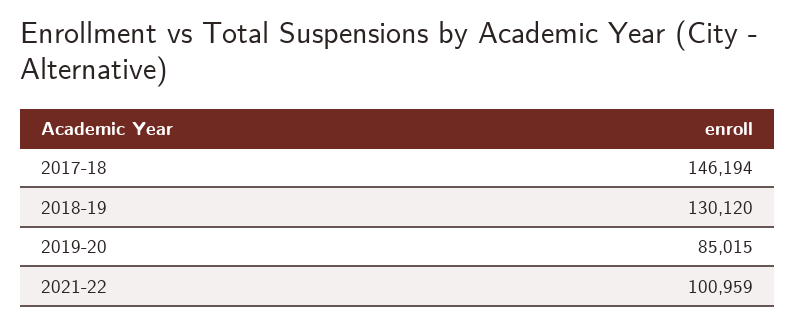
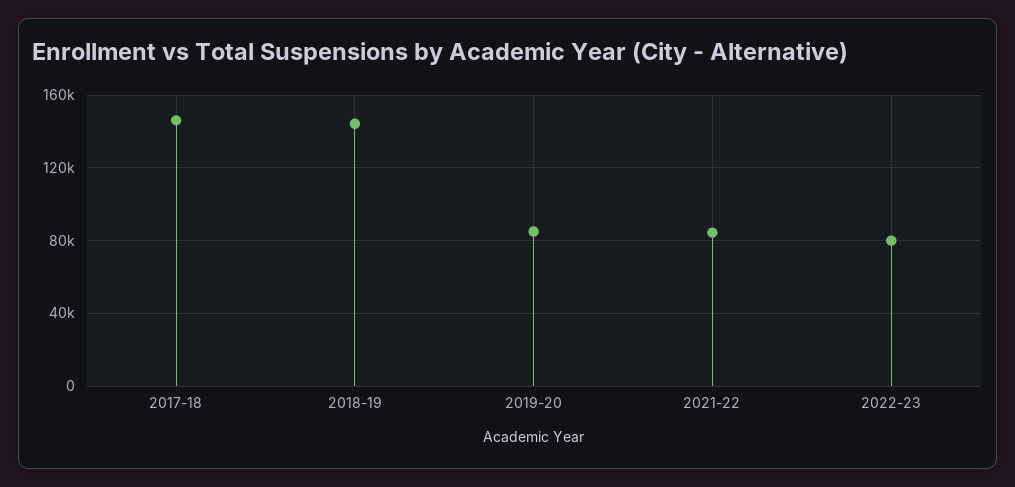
2018-19: 130120 -> 145000
2021-22: 100959 -> 85000
2022-23: none -> 80000

